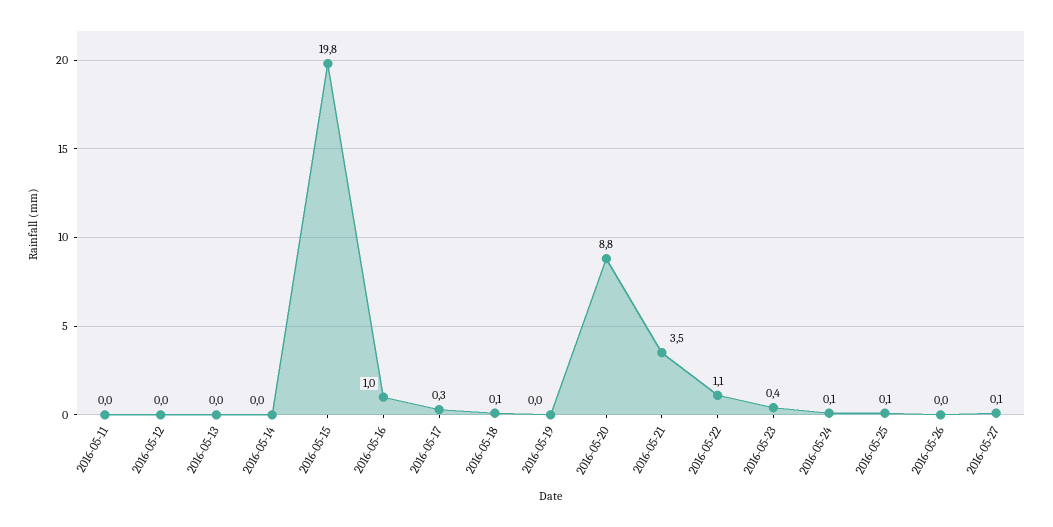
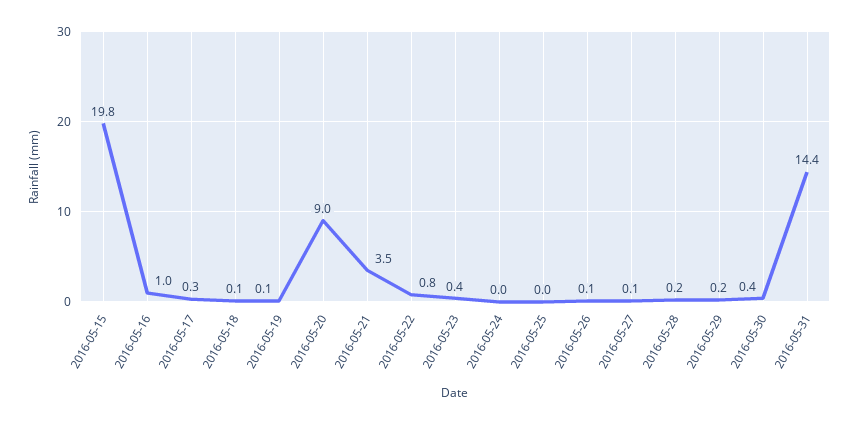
2016-05-11: 0 -> none
2016-05-12: 0 -> none
2016-05-13: 0 -> none
2016-05-14: 0 -> none
2016-05-19: 0 -> 0.1
2016-05-20: 8.8 -> 9
2016-05-22: 1.1 -> 0.8
2016-05-24: 0.1 -> 0
2016-05-25: 0.1 -> 0
2016-05-26: 0 -> 0.1
2016-05-28: none -> 0.2
2016-05-29: none -> 0.2
2016-05-30: none -> 0.4
2016-05-31: none -> 14.4

